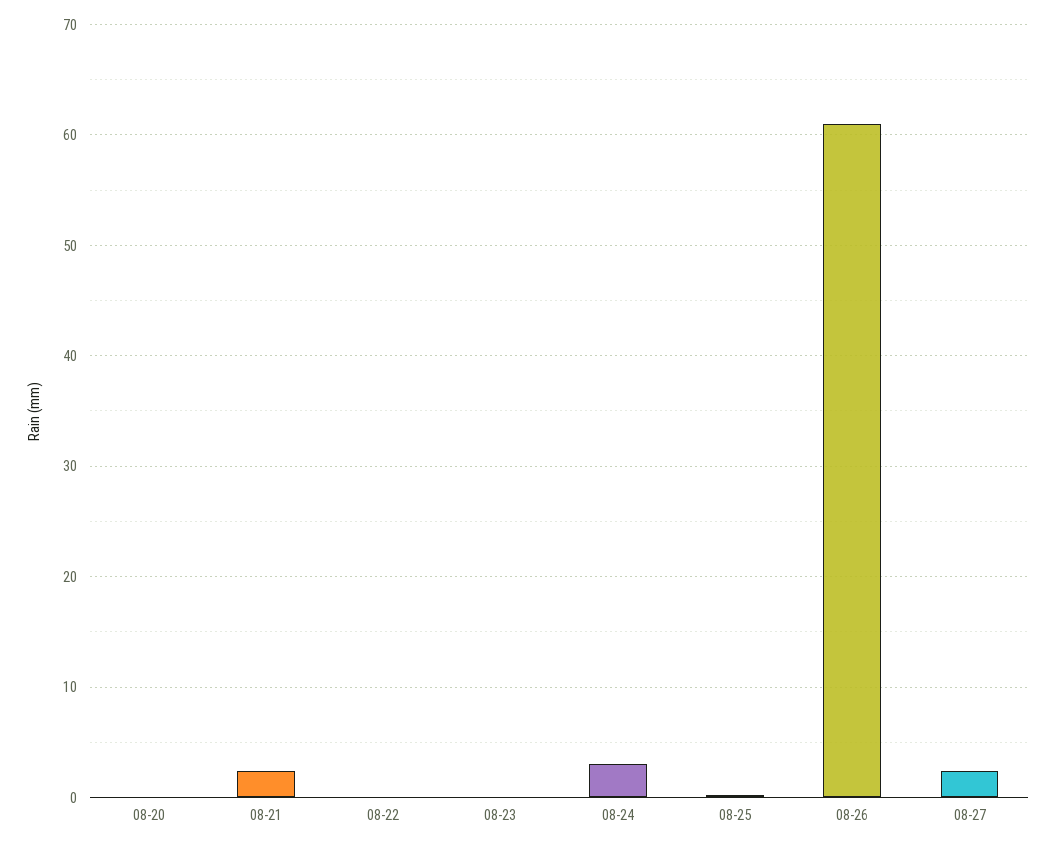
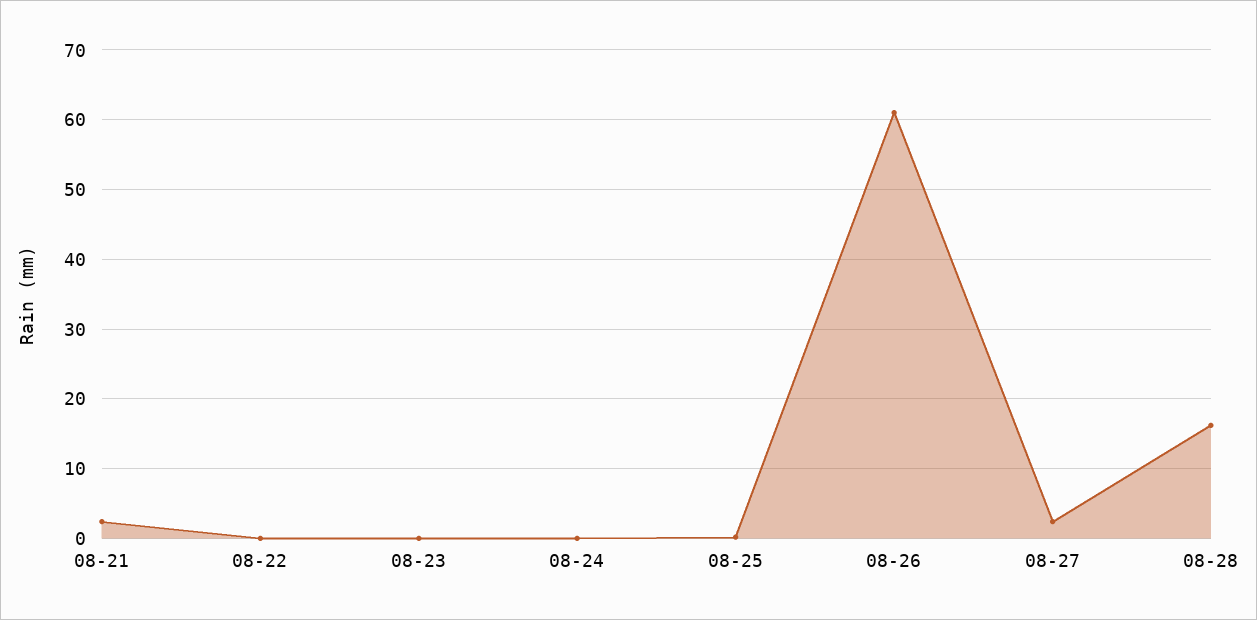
08-20: 0 -> none
08-24: 3 -> 0
08-28: none -> 16

